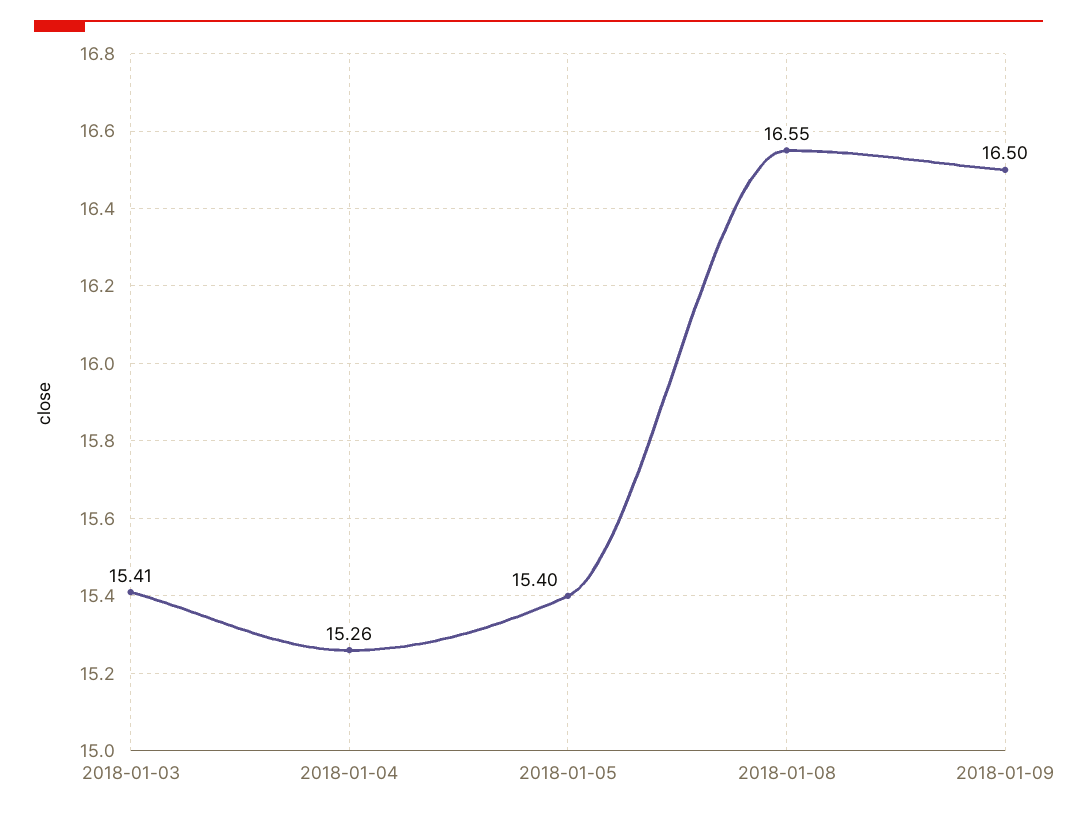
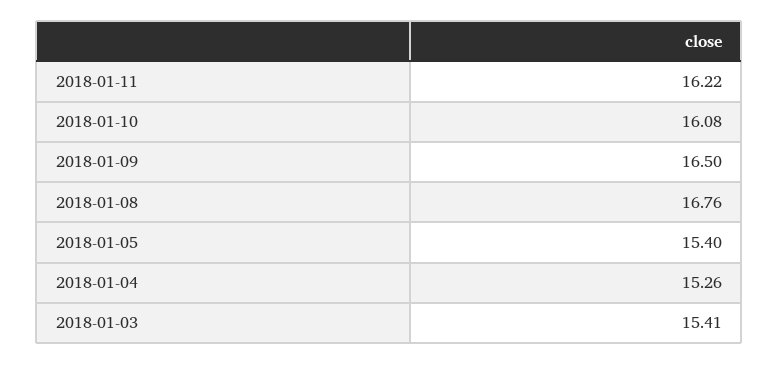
2018-01-08: 16.55 -> 16.76
2018-01-11: none -> 16.22
2018-01-10: none -> 16.08

